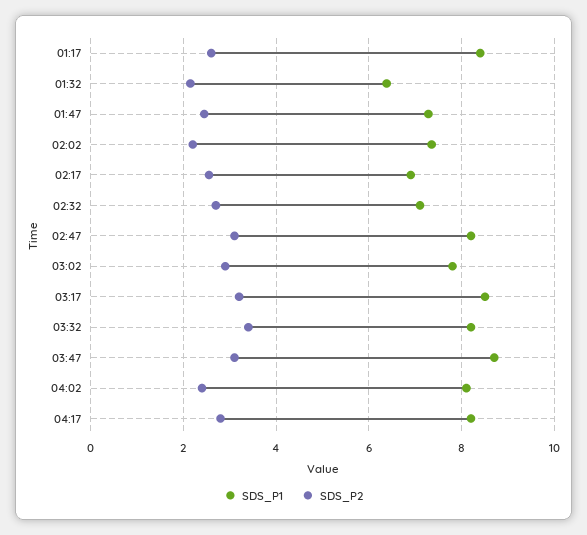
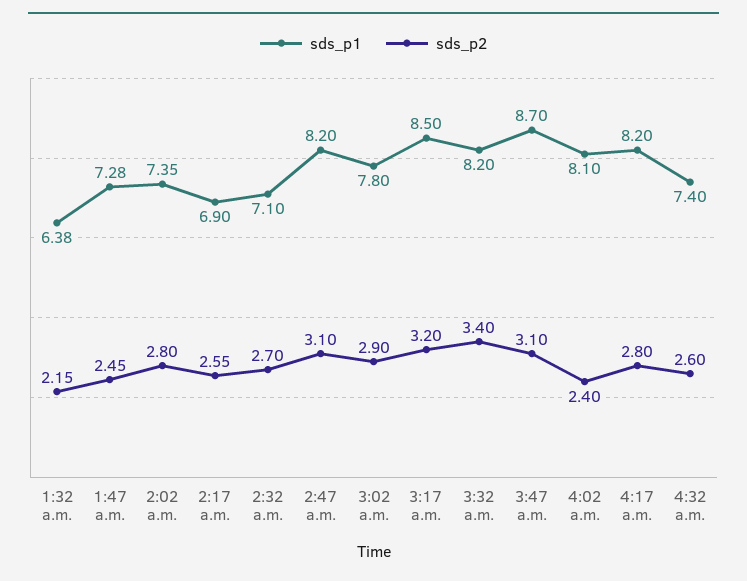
SDS_P1, 01:17: 8.4 -> none
SDS_P2, 01:17: 2.6 -> none
SDS_P2, 02:02: 2.2 -> 2.8
SDS_P1, 4:32 a.m.: none -> 7.4
SDS_P2, 4:32 a.m.: none -> 2.6

